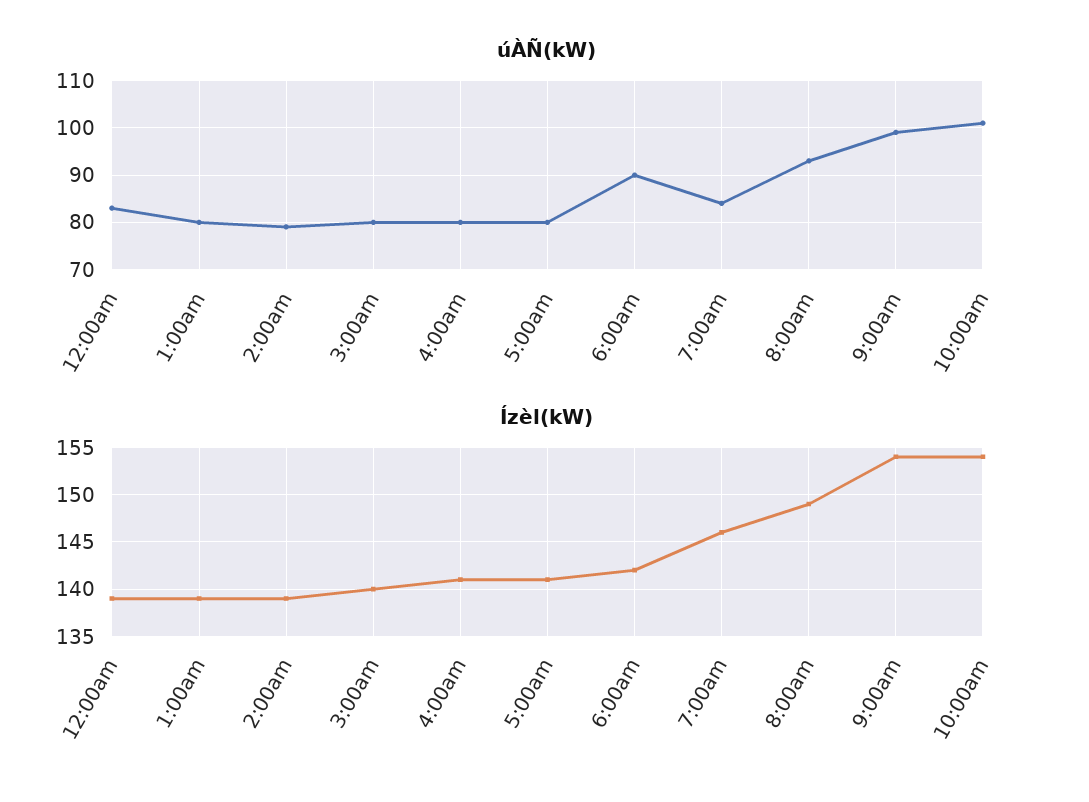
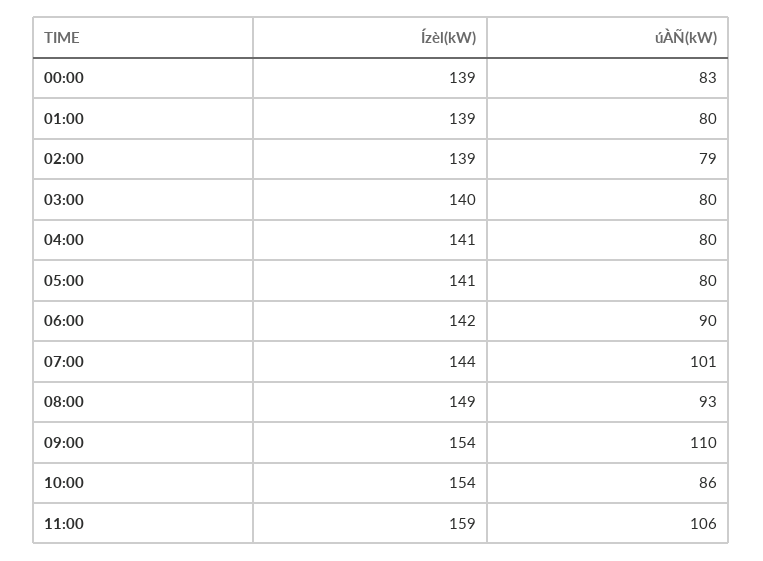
úÀÑ(kW), 7:00am: 85 -> 101
úÀÑ(kW), 9:00am: 100 -> 110
úÀÑ(kW), 10:00am: 100 -> 86
Ízèl(kW), 7:00am: 146 -> 144
Ízèl(kW), 11:00: none -> 159
úÀÑ(kW), 11:00: none -> 106

